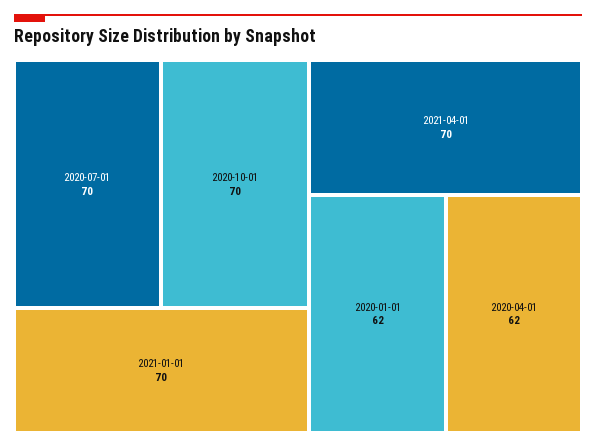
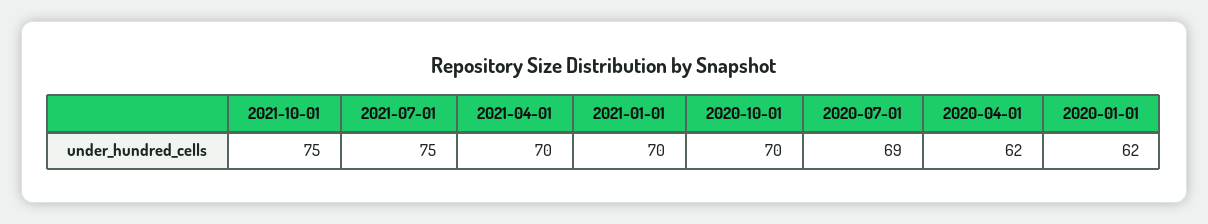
2020-07-01: 70 -> 69
2021-10-01: none -> 75
2021-07-01: none -> 75

